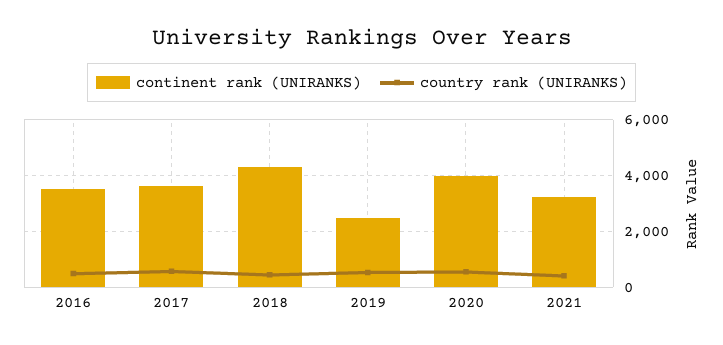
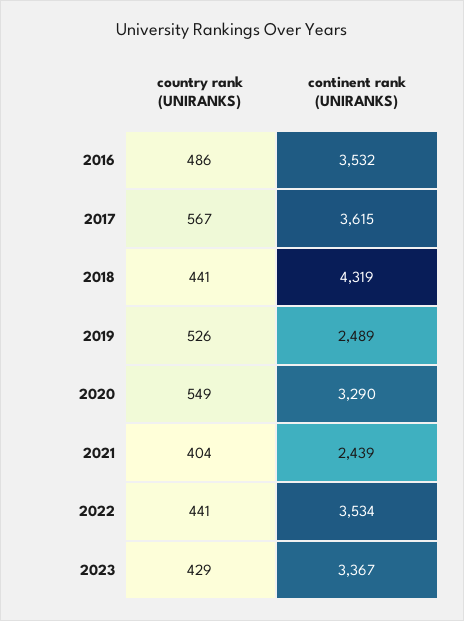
continent rank (UNIRANKS), 2020: 4000 -> 3290
continent rank (UNIRANKS), 2021: 3250 -> 2439
country rank (UNIRANKS), 2022: none -> 441
continent rank (UNIRANKS), 2022: none -> 3534
country rank (UNIRANKS), 2023: none -> 429
continent rank (UNIRANKS), 2023: none -> 3367

